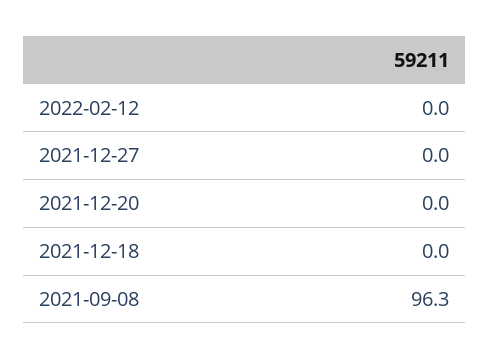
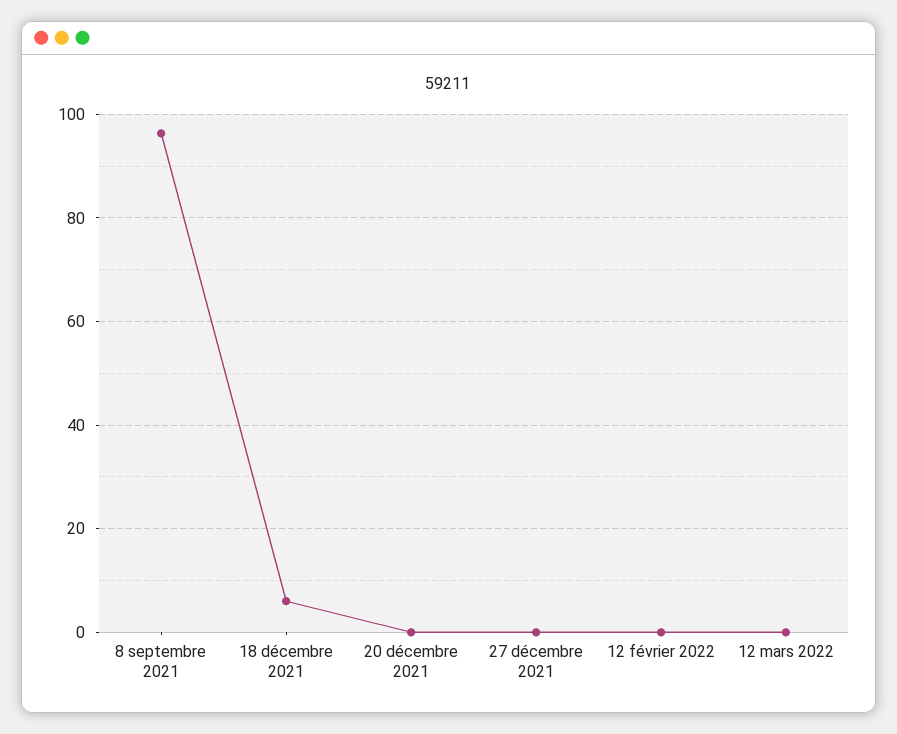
2021-12-18: 0 -> 6
12 mars 2022: none -> 0

